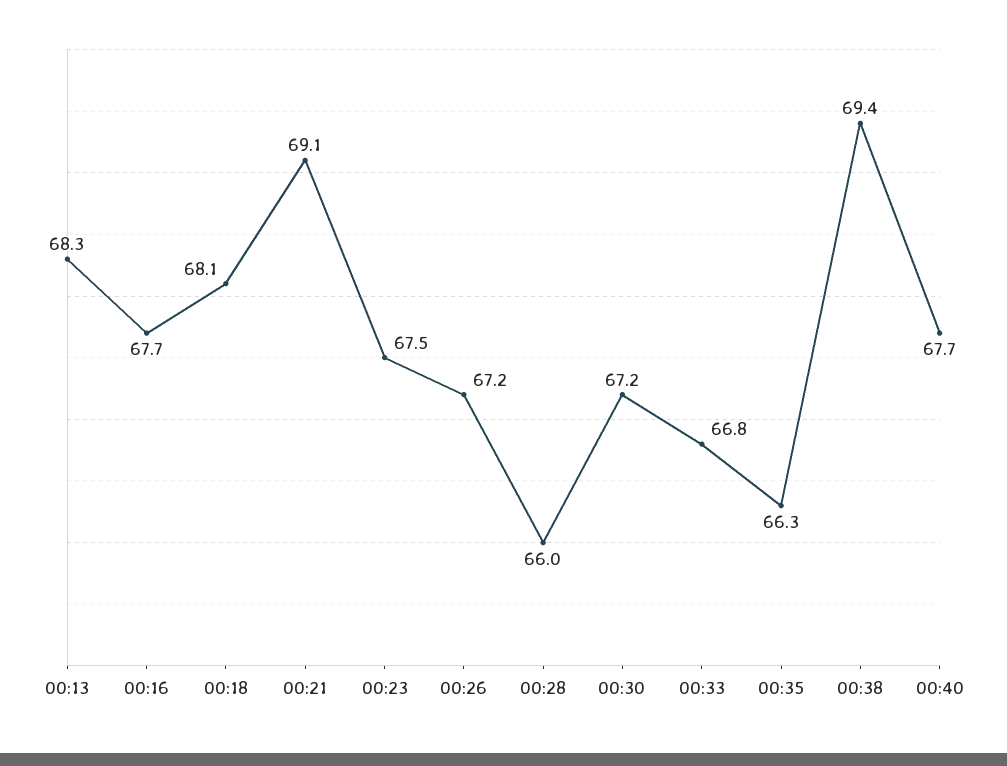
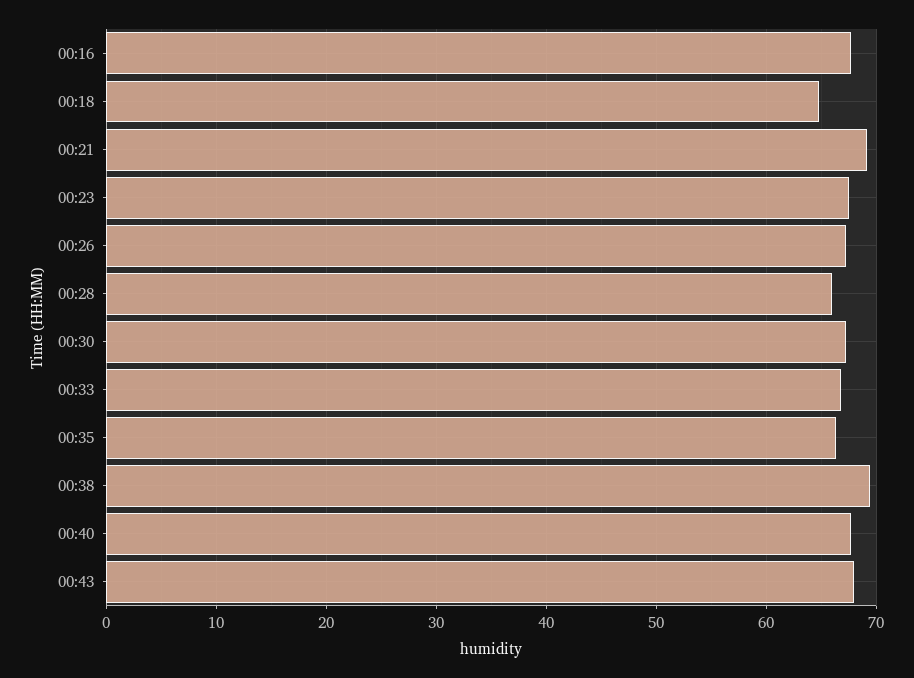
00:13: 68.3 -> none
00:18: 68.1 -> 65
00:43: none -> 68

